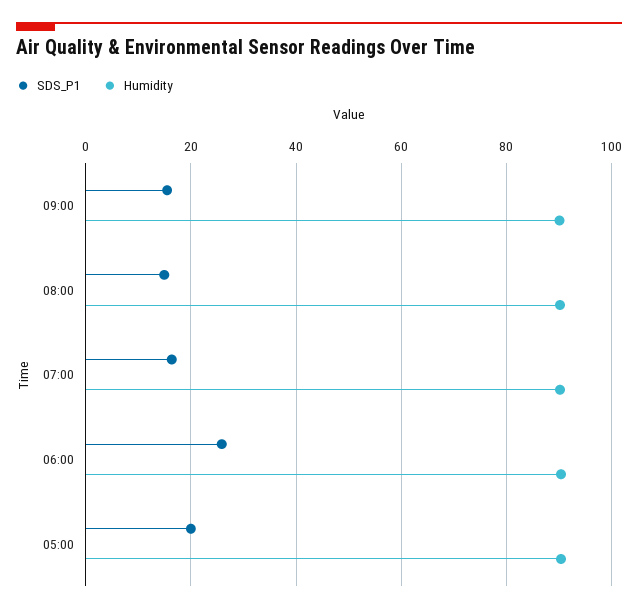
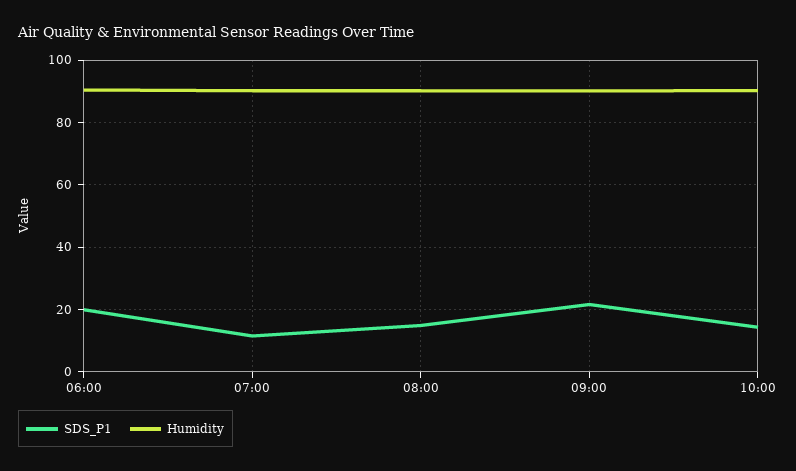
SDS_P1, 09:00: 16 -> 22
SDS_P1, 07:00: 16 -> 12
SDS_P1, 06:00: 26 -> 20
SDS_P1, 05:00: 20 -> none
Humidity, 05:00: 90 -> none
SDS_P1, 10:00: none -> 14
Humidity, 10:00: none -> 90

